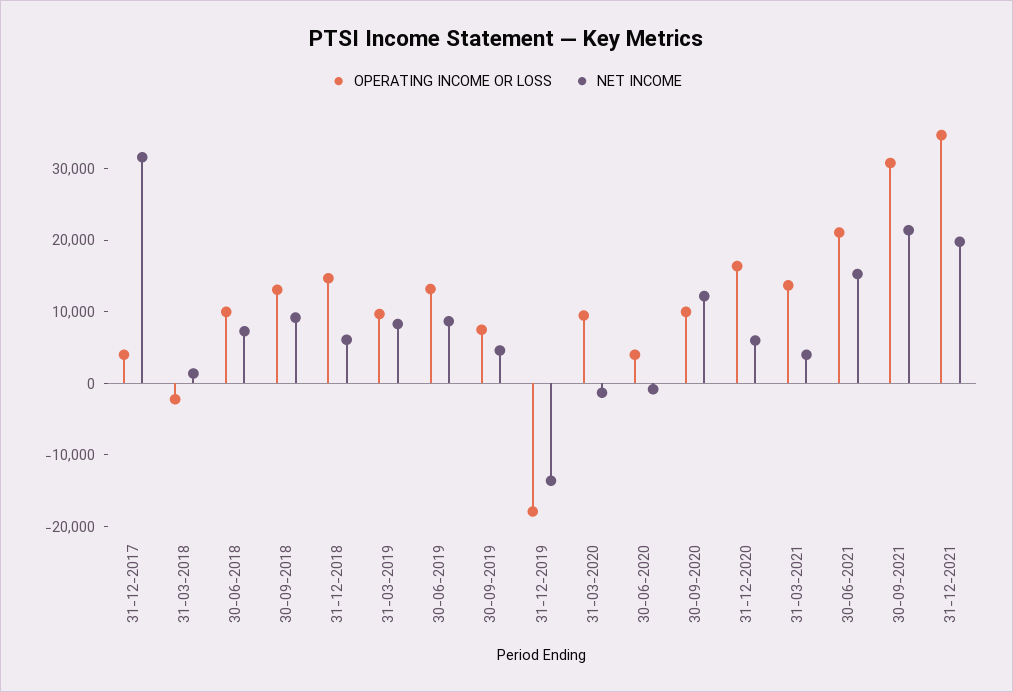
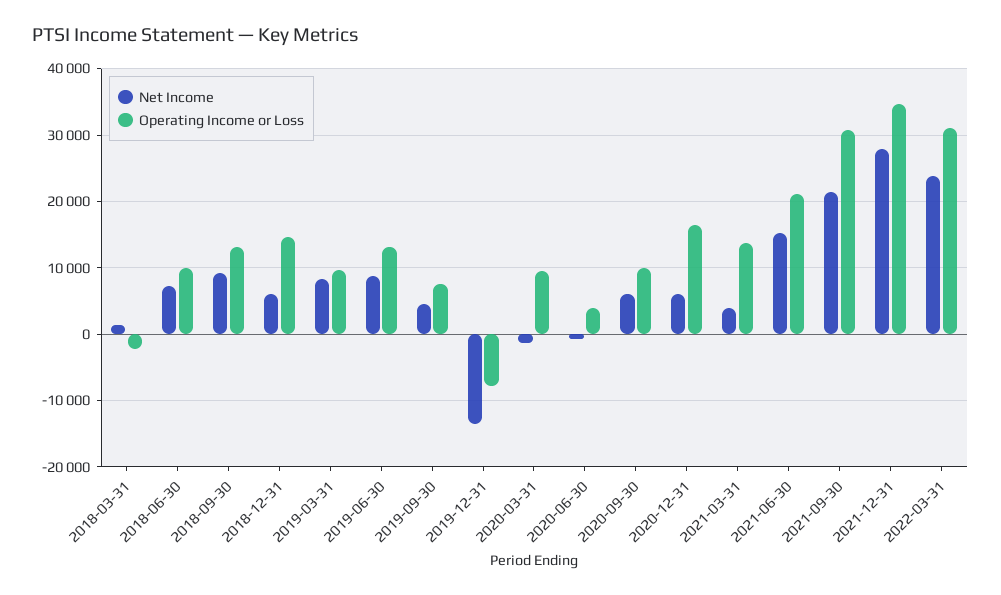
OPERATING INCOME OR LOSS, 31-12-2017: 4000 -> none
NET INCOME, 31-12-2017: 32000 -> none
OPERATING INCOME OR LOSS, 31-12-2019: -18000 -> -8000
NET INCOME, 30-09-2020: 12000 -> 6000
NET INCOME, 31-12-2021: 20000 -> 28000
NET INCOME, 2022-03-31: none -> 24000
OPERATING INCOME OR LOSS, 2022-03-31: none -> 31000

